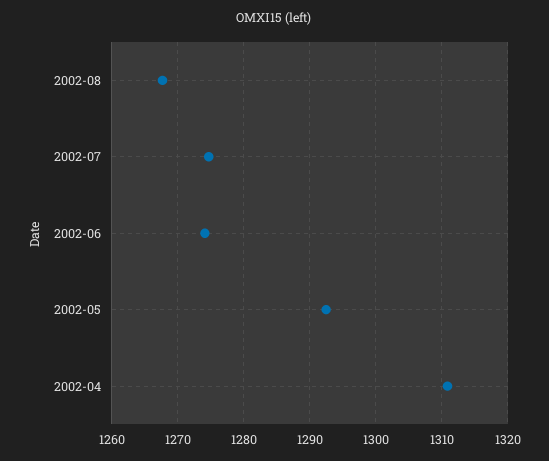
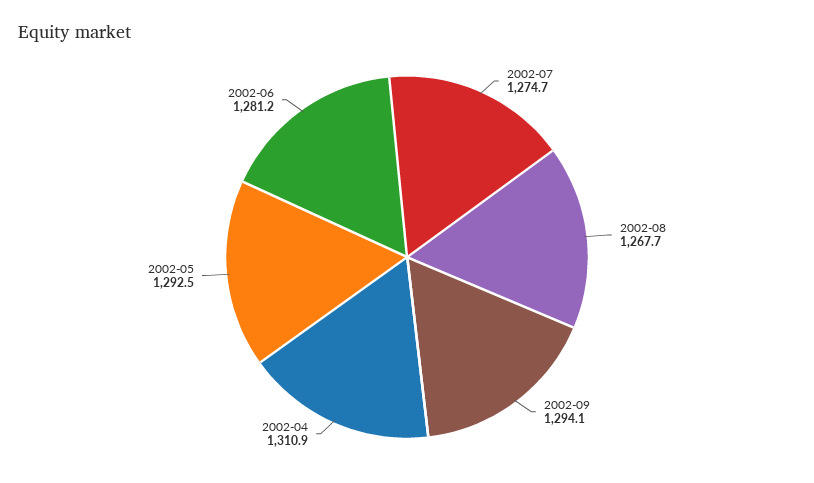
2002-06: 1274 -> 1281.2
2002-09: none -> 1294.1

